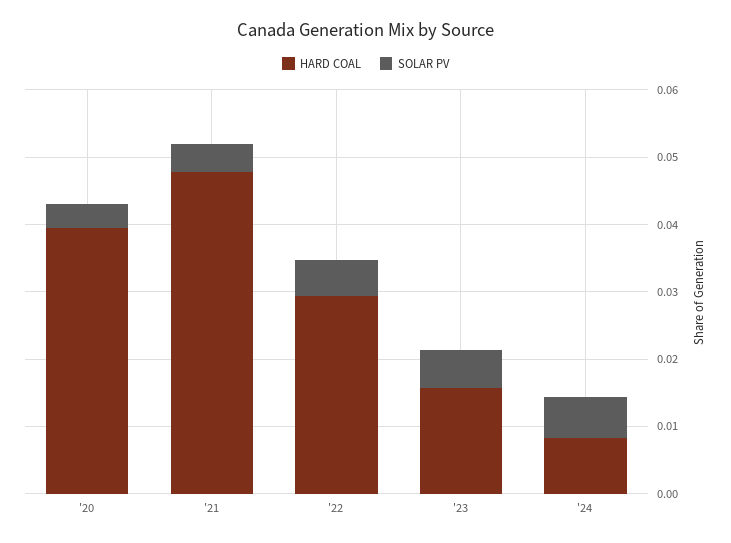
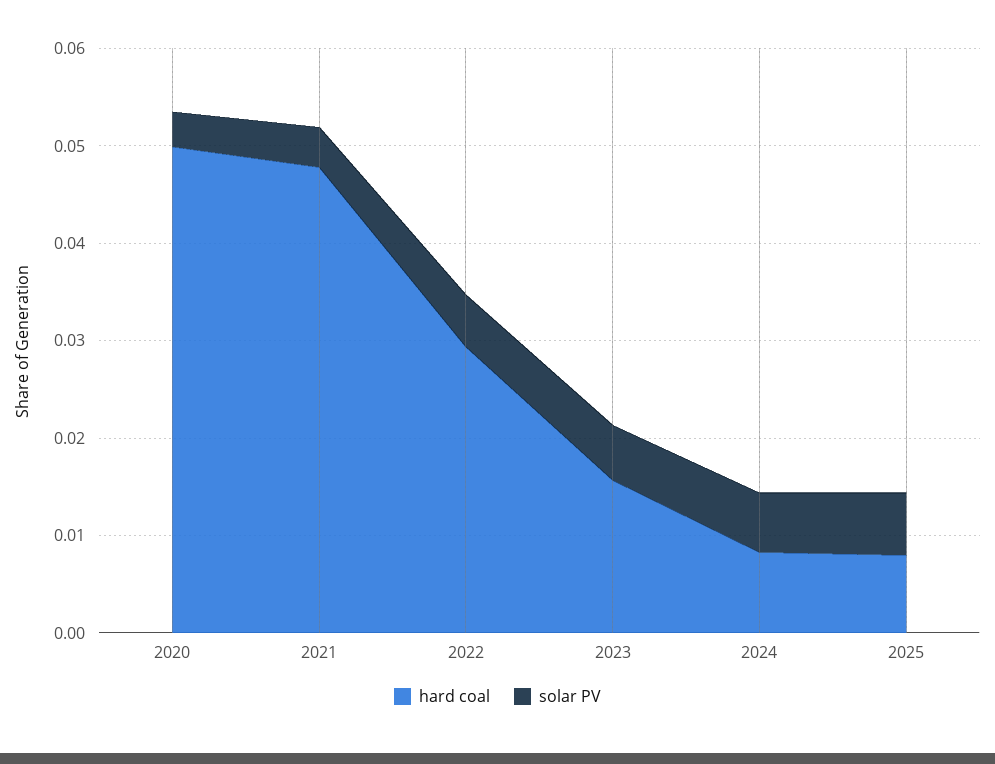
HARD COAL, '20: 0.04 -> 0.05
HARD COAL, 2025: none -> 0.008
SOLAR PV, 2025: none -> 0.006

